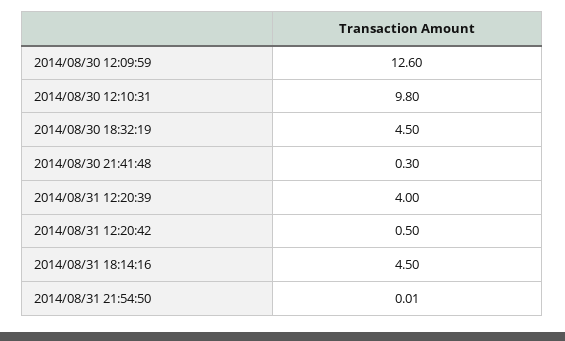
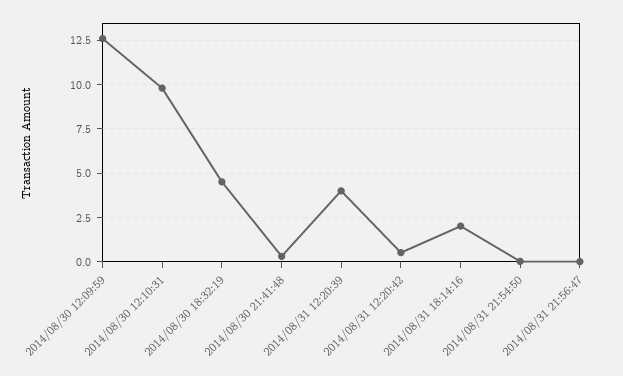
2014/08/31 18:14:16: 4.5 -> 2
2014/08/31 21:56:47: none -> 0

